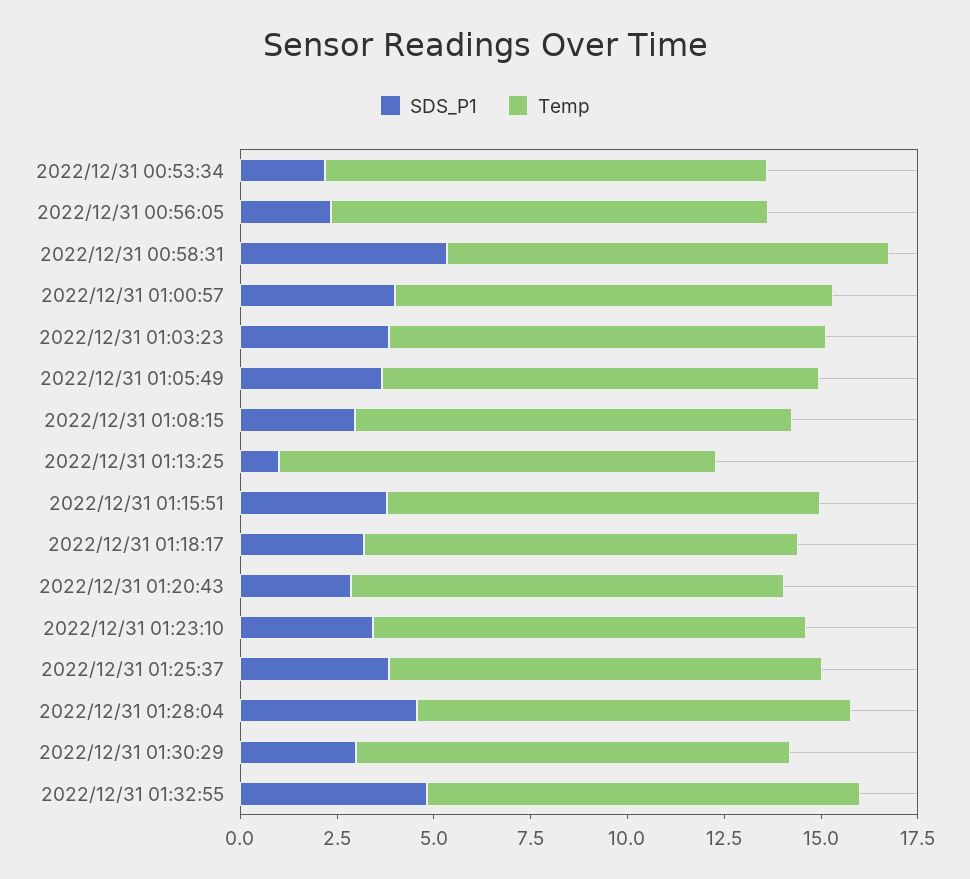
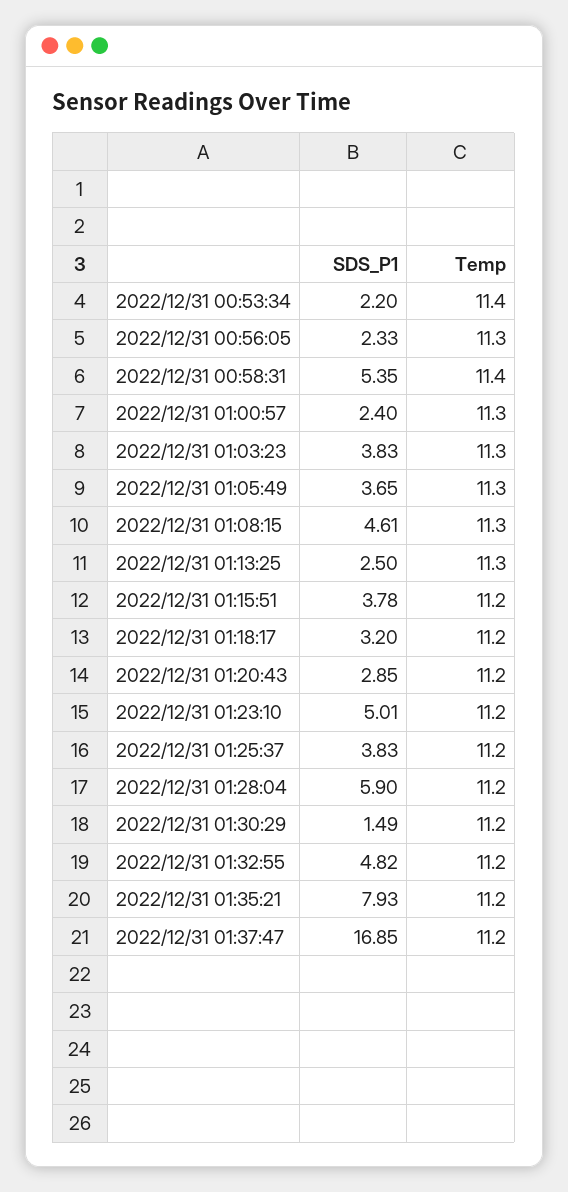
SDS_P1, 2022/12/31 01:00:57: 4 -> 2.4
SDS_P1, 2022/12/31 01:08:15: 3 -> 4.61
SDS_P1, 2022/12/31 01:13:25: 1 -> 2.5
SDS_P1, 2022/12/31 01:23:10: 3.5 -> 5.01
SDS_P1, 2022/12/31 01:28:04: 4.5 -> 5.9
SDS_P1, 2022/12/31 01:30:29: 3 -> 1.49
SDS_P1, 2022/12/31 01:35:21: none -> 7.93
Temp, 2022/12/31 01:35:21: none -> 11.2
SDS_P1, 2022/12/31 01:37:47: none -> 16.85
Temp, 2022/12/31 01:37:47: none -> 11.2

